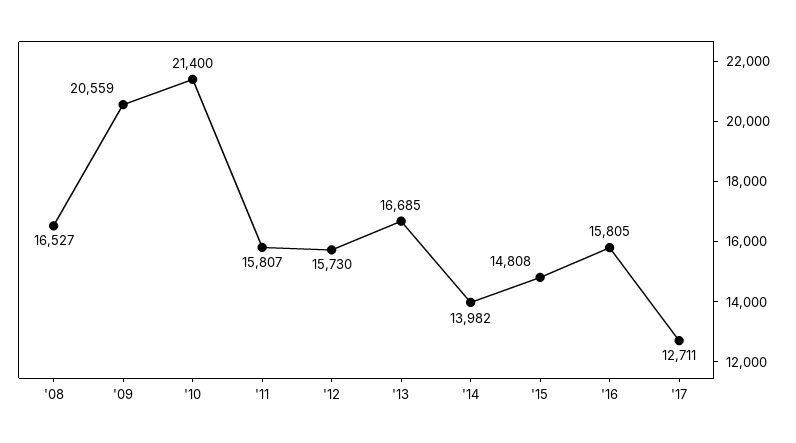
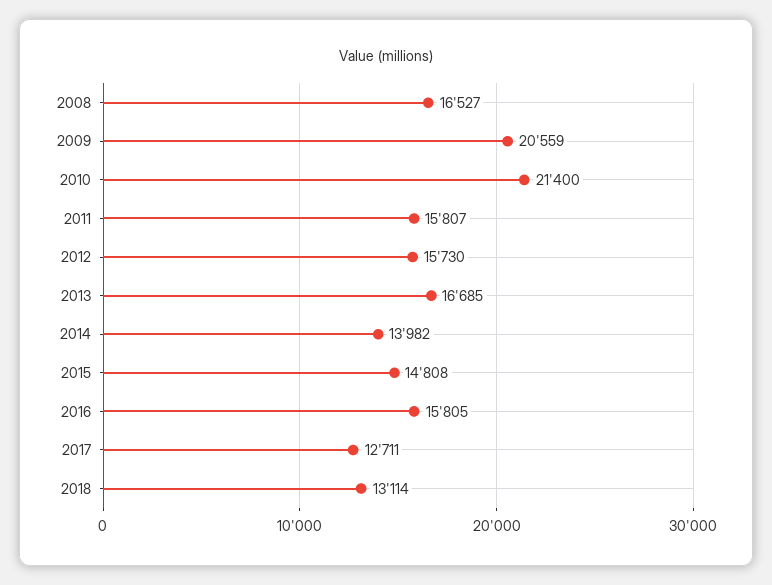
2018: none -> 13114

